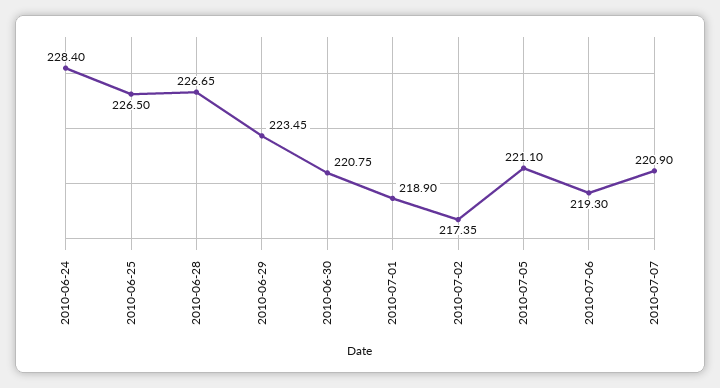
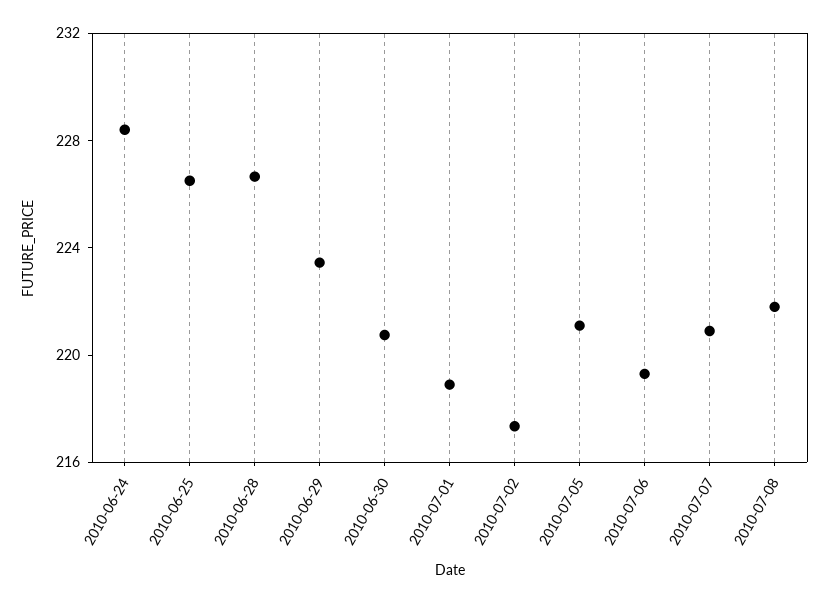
2010-07-08: none -> 222

